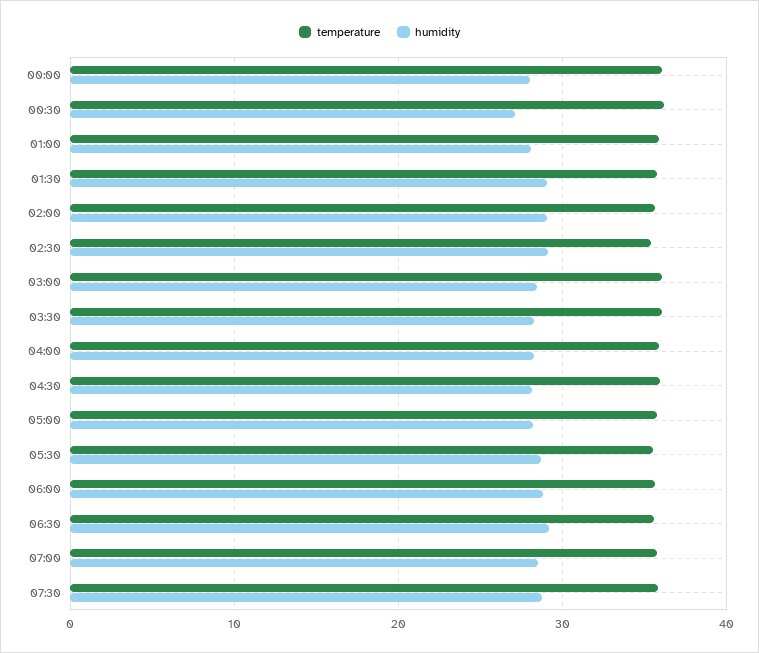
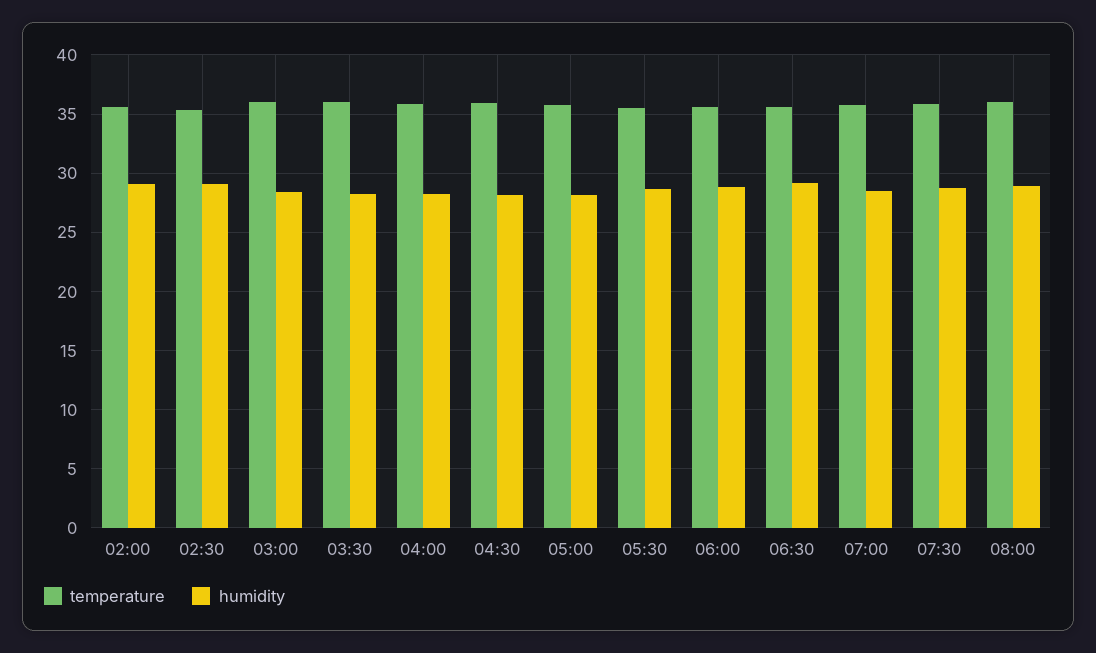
temperature, 00:00: 36 -> none
humidity, 00:00: 28 -> none
temperature, 00:30: 36 -> none
humidity, 00:30: 27 -> none
temperature, 01:00: 36 -> none
humidity, 01:00: 28 -> none
temperature, 01:30: 36 -> none
humidity, 01:30: 29 -> none
temperature, 08:00: none -> 36
humidity, 08:00: none -> 29

